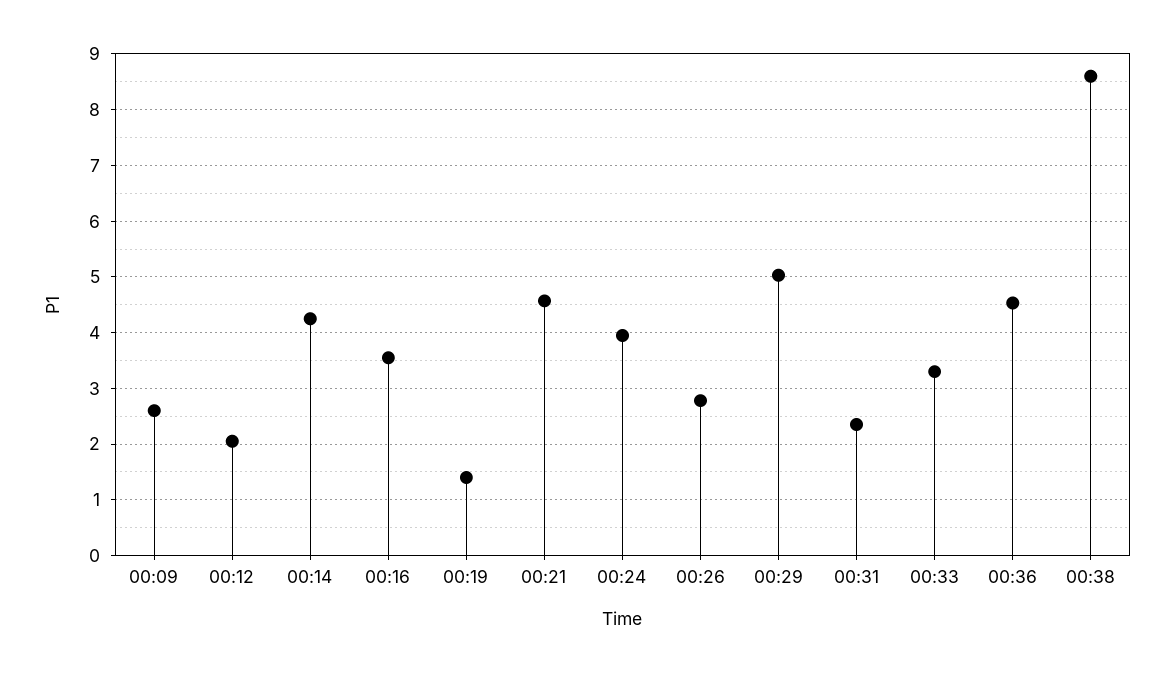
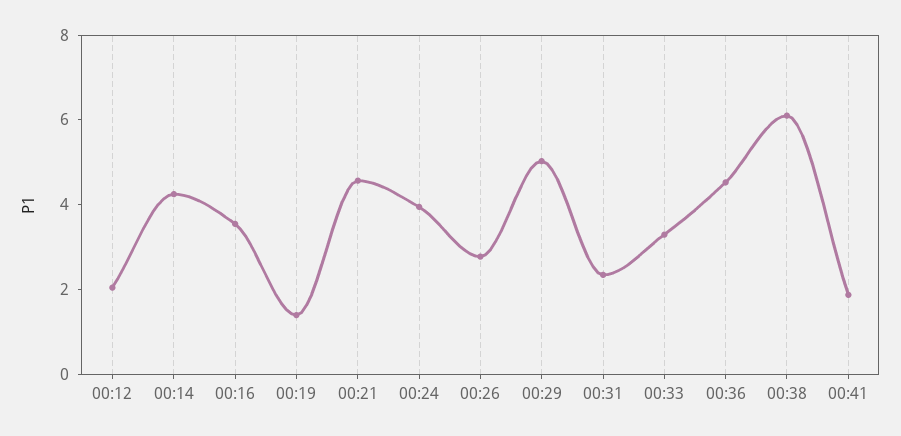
00:09: 2.6 -> none
00:38: 8.6 -> 6
00:41: none -> 2

